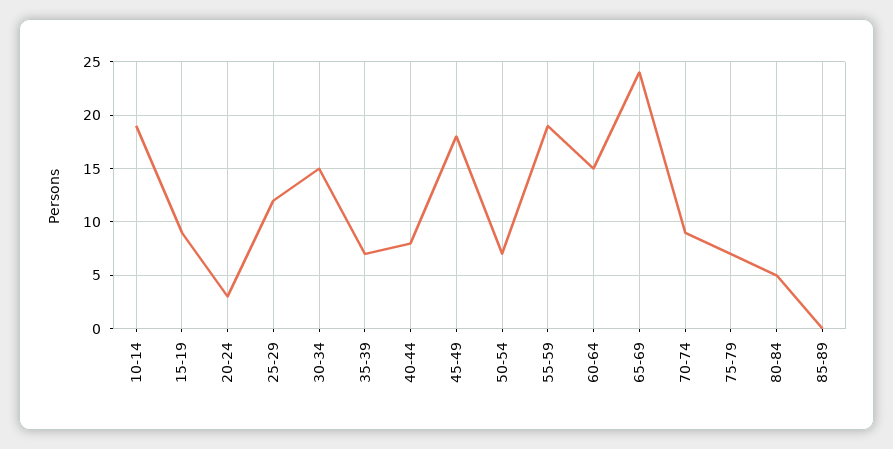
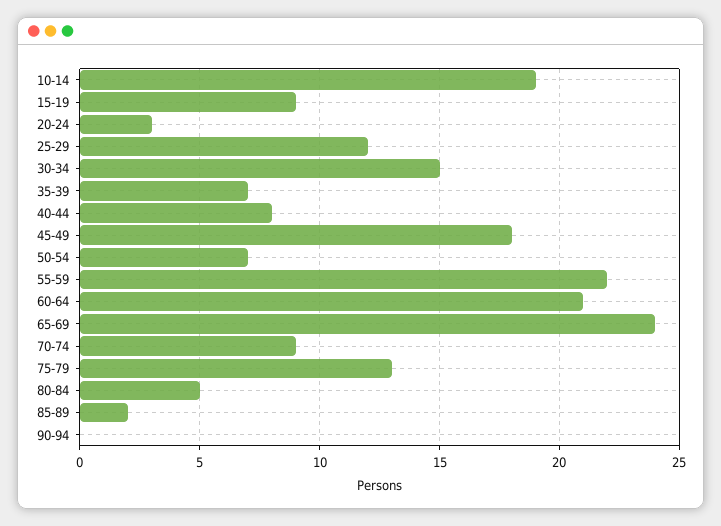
55-59: 19 -> 22
60-64: 15 -> 21
75-79: 7 -> 13
85-89: 0 -> 2
90-94: none -> 0

